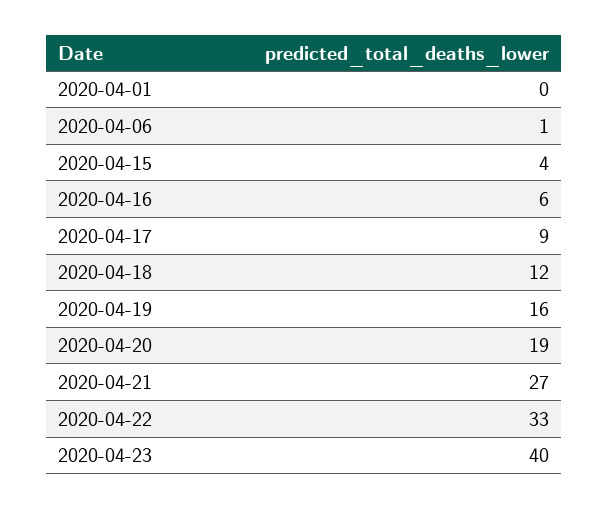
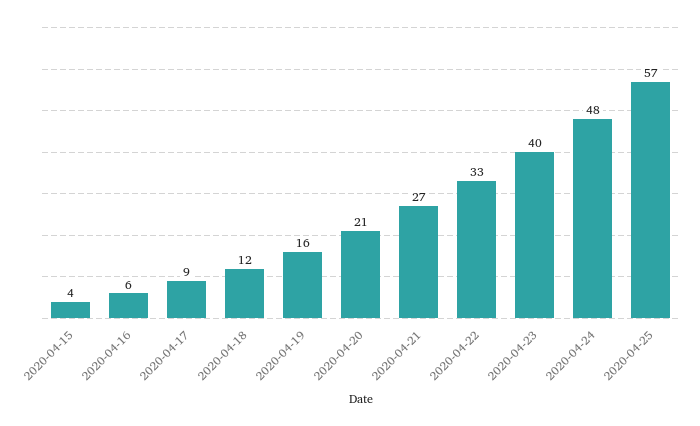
2020-04-01: 0 -> none
2020-04-06: 1 -> none
2020-04-20: 19 -> 21
2020-04-24: none -> 48
2020-04-25: none -> 57

